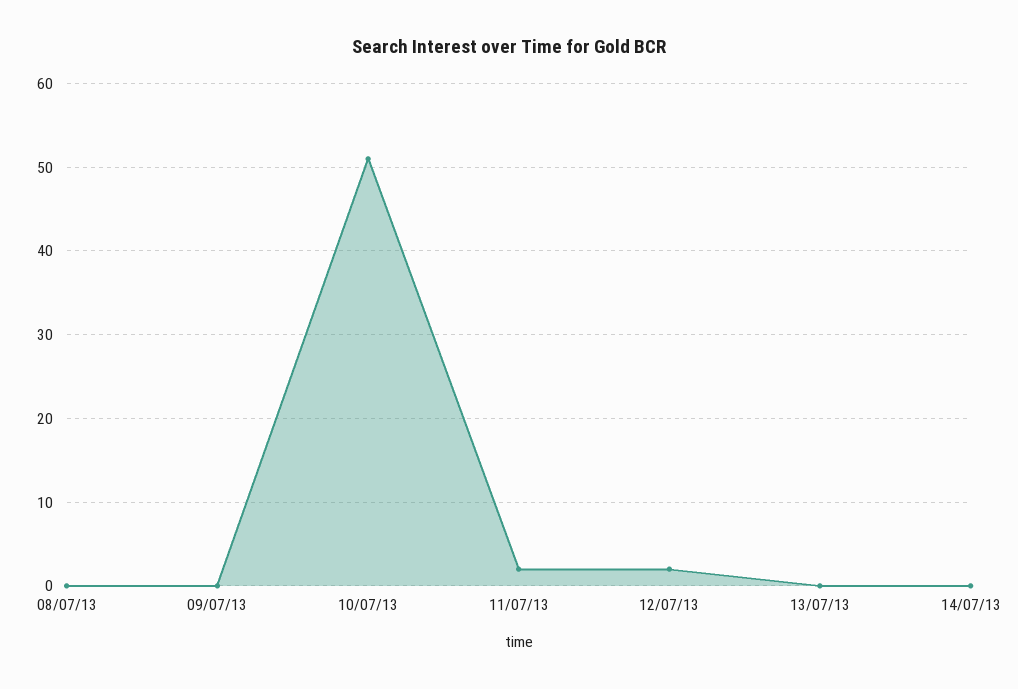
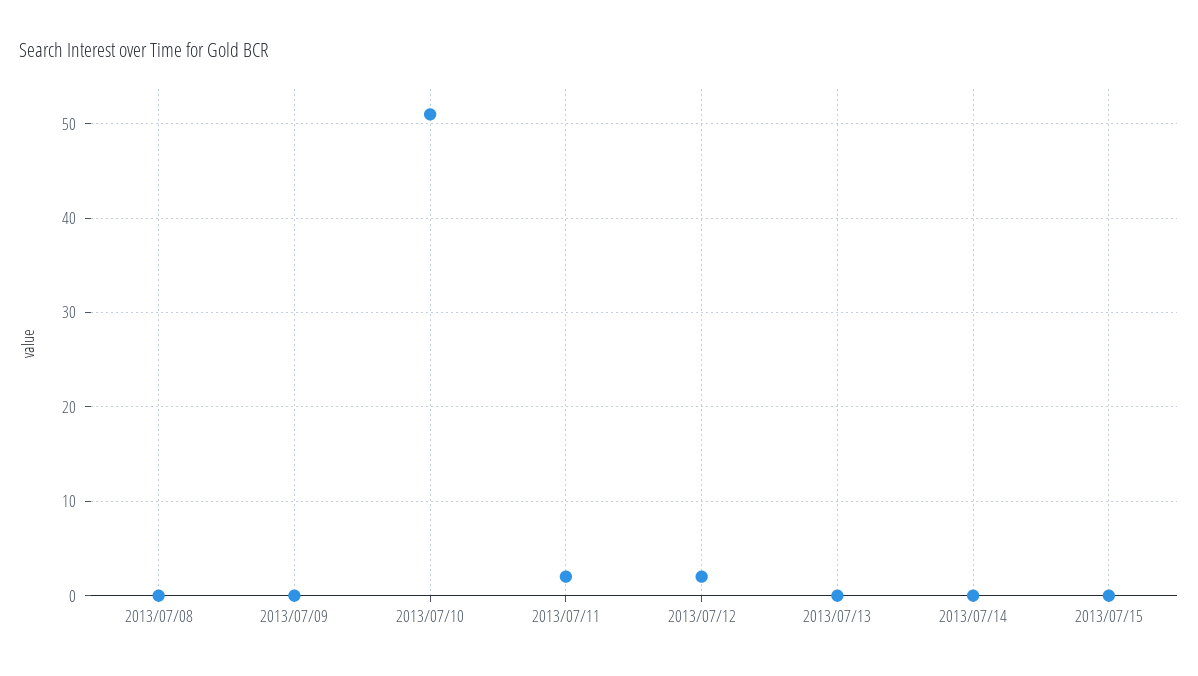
2013/07/15: none -> 0

